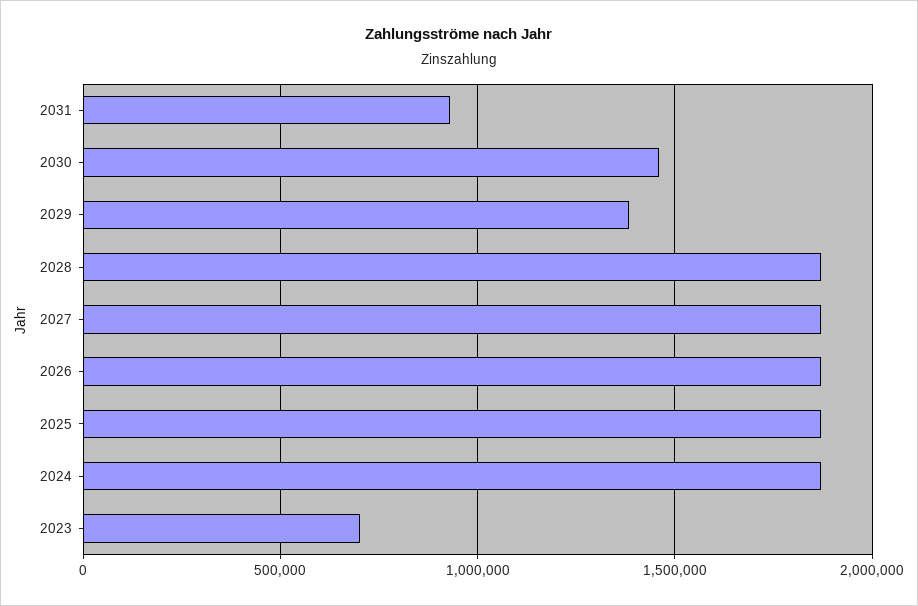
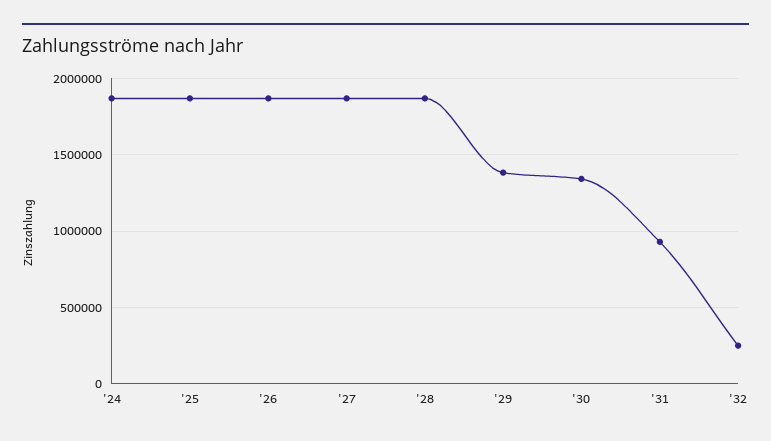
2030: 1450000 -> 1350000
2023: 700000 -> none
'32: none -> 250000

